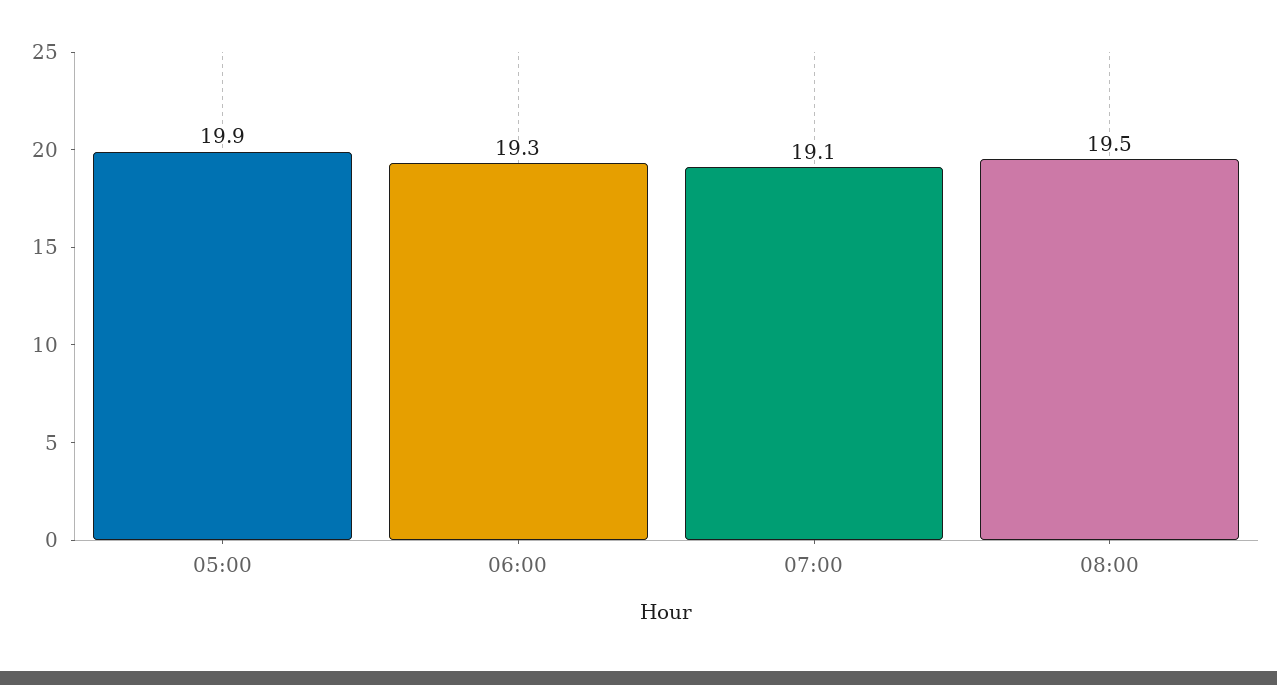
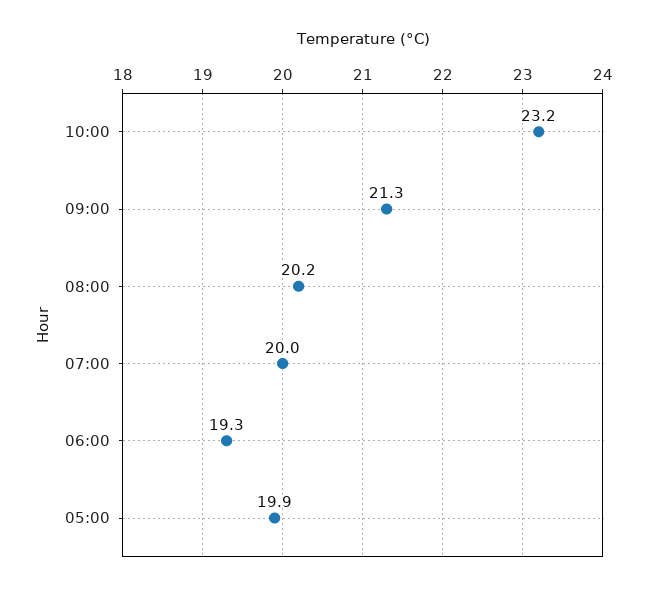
07:00: 19.1 -> 20
08:00: 19.5 -> 20.2
10:00: none -> 23.2
09:00: none -> 21.3

